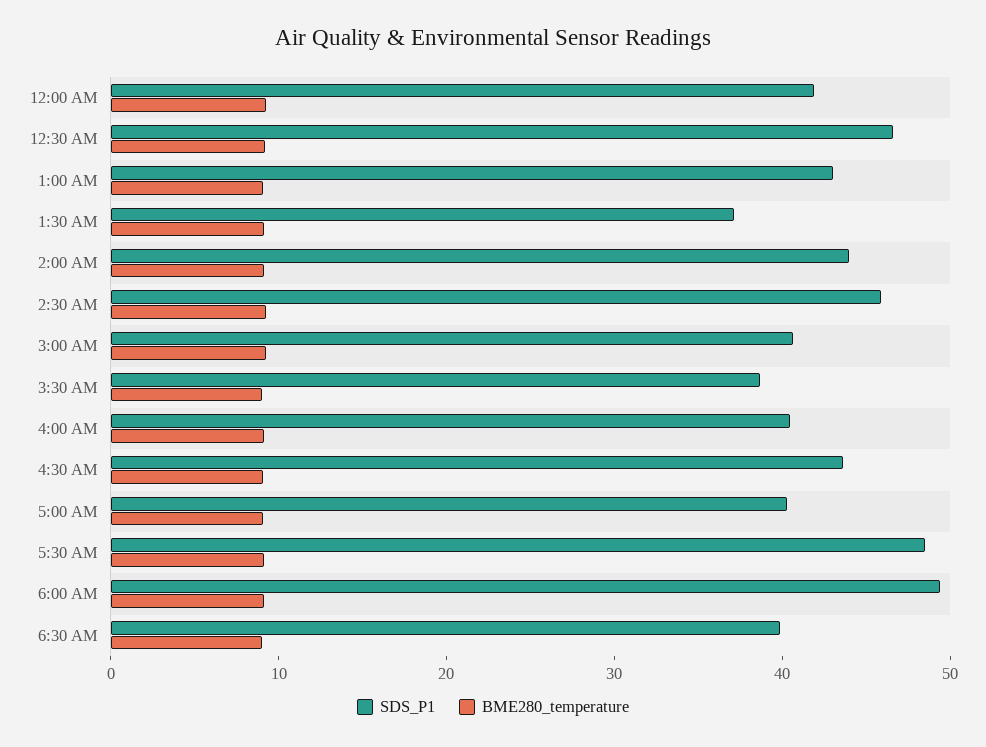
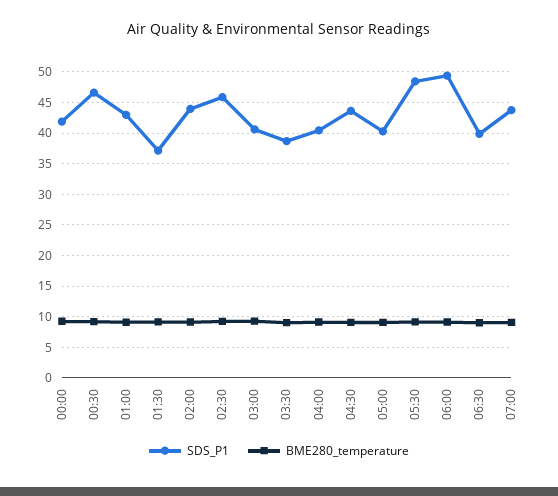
SDS_P1, 07:00: none -> 44
BME280_temperature, 07:00: none -> 9

